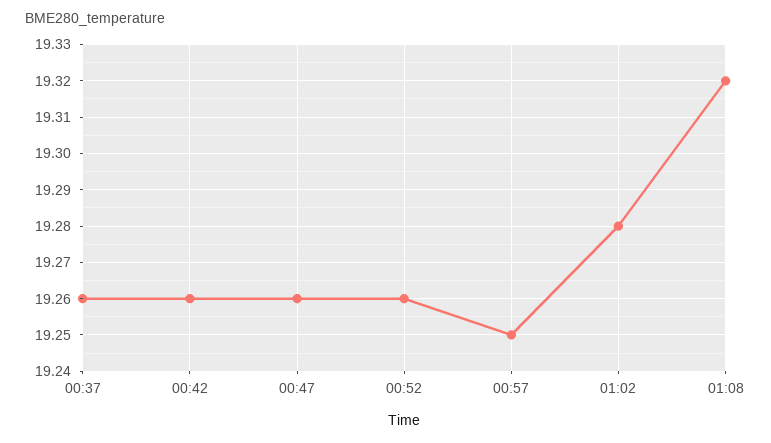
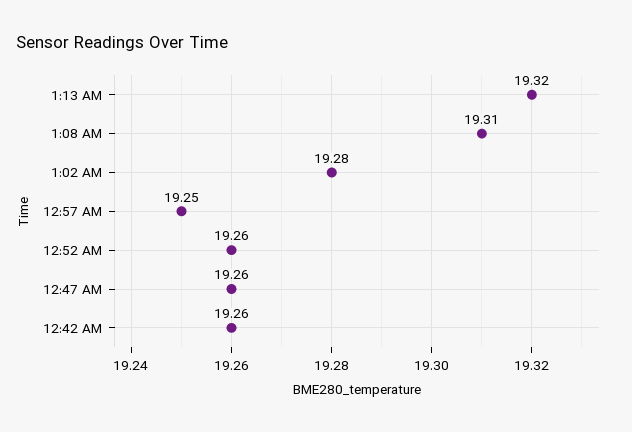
00:37: 19.26 -> none
01:08: 19.32 -> 19.31
1:13 AM: none -> 19.32

